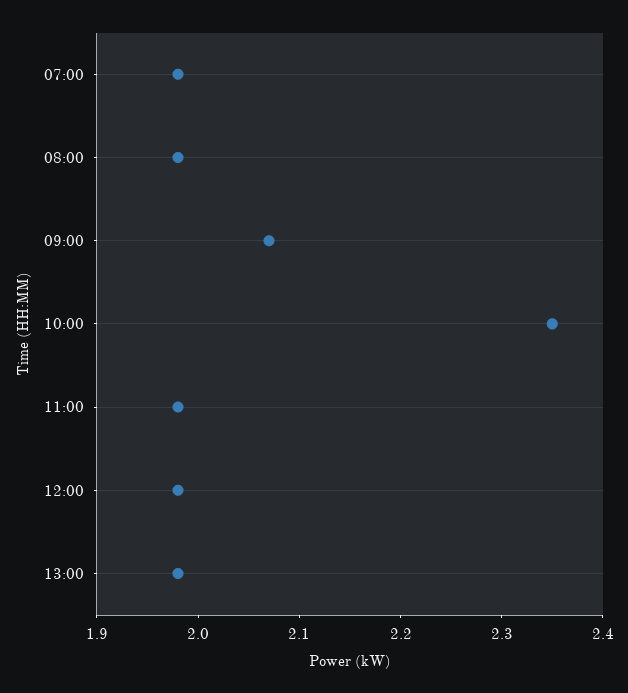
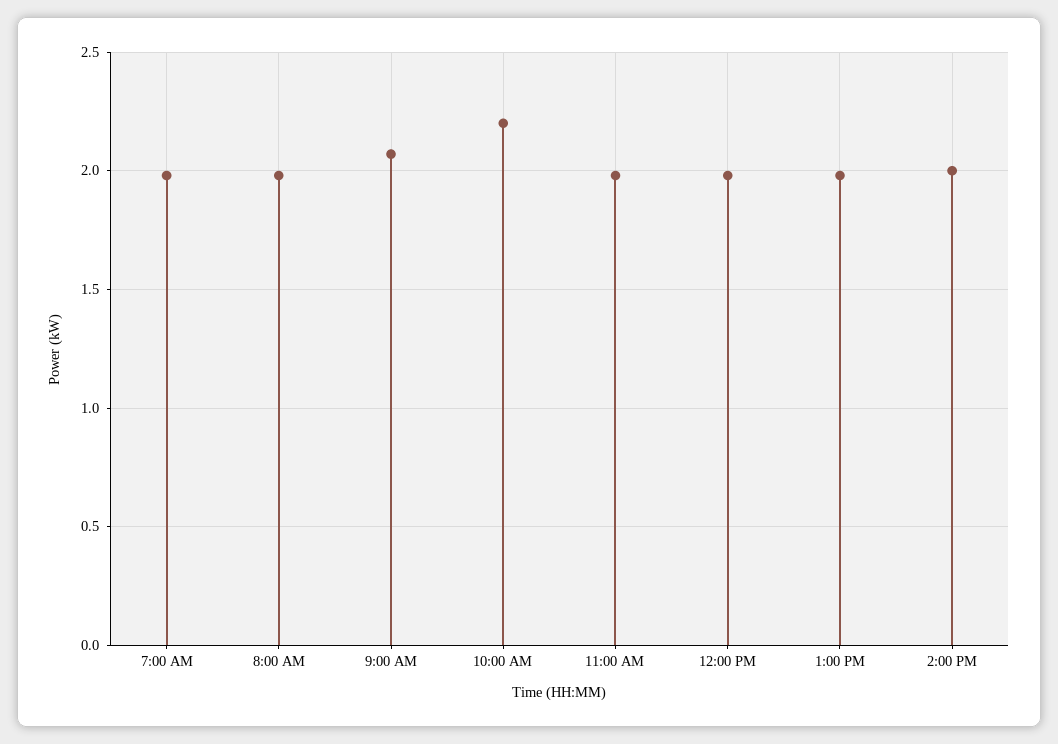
10:00: 2.35 -> 2.2
2:00 PM: none -> 2

